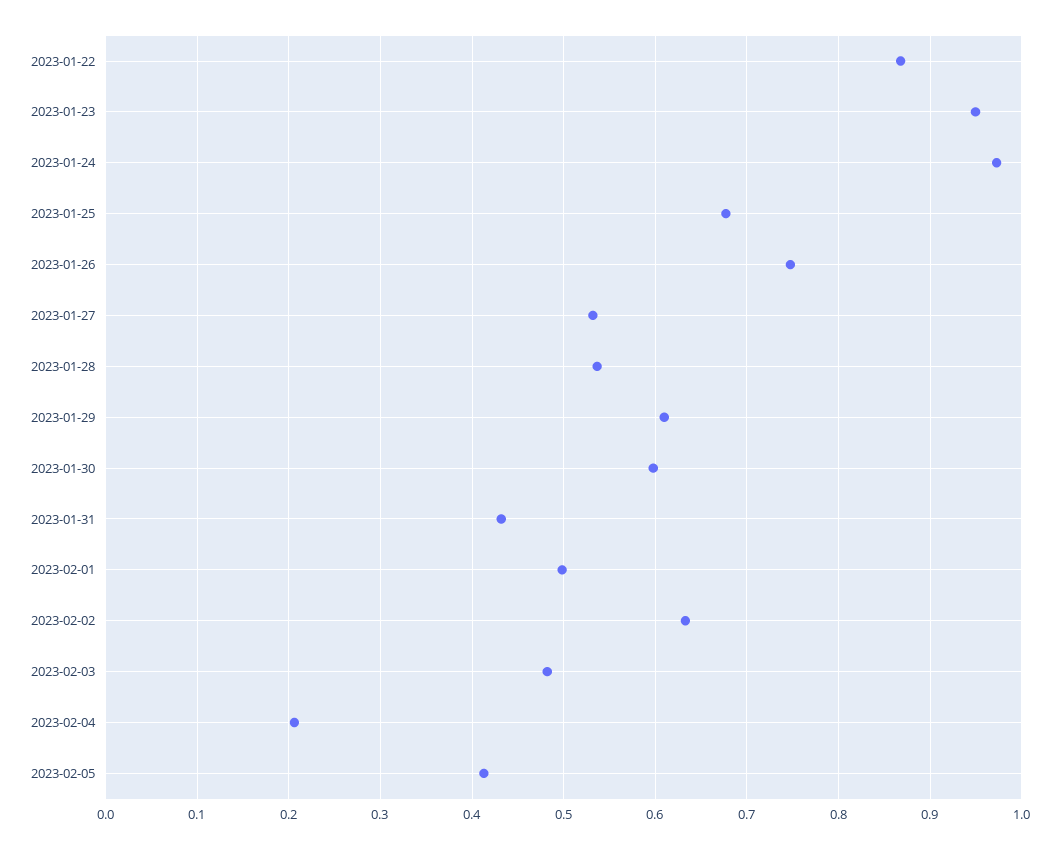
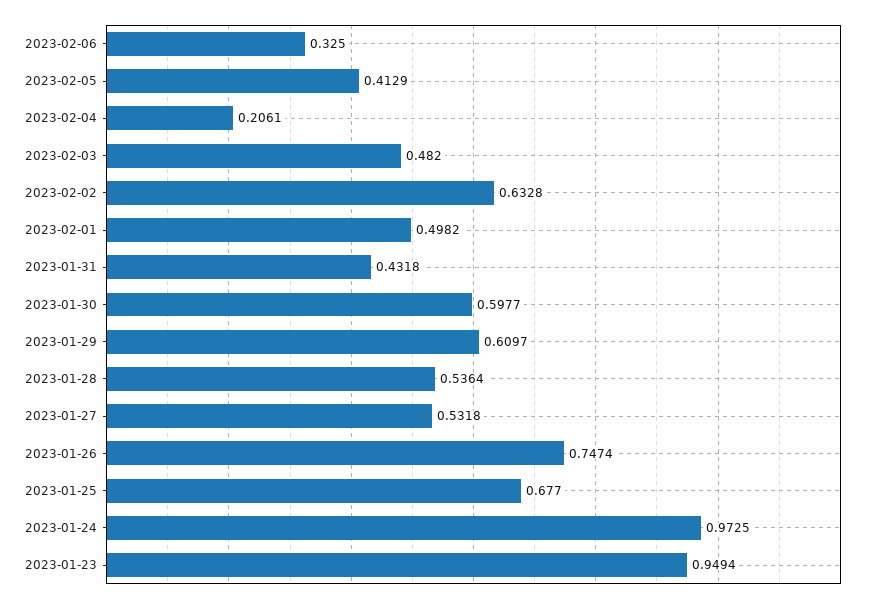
2023-01-22: 0.87 -> none
2023-02-06: none -> 0.325

